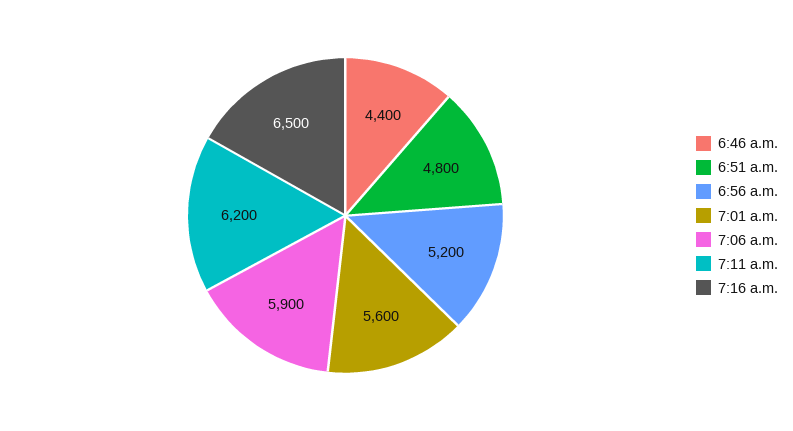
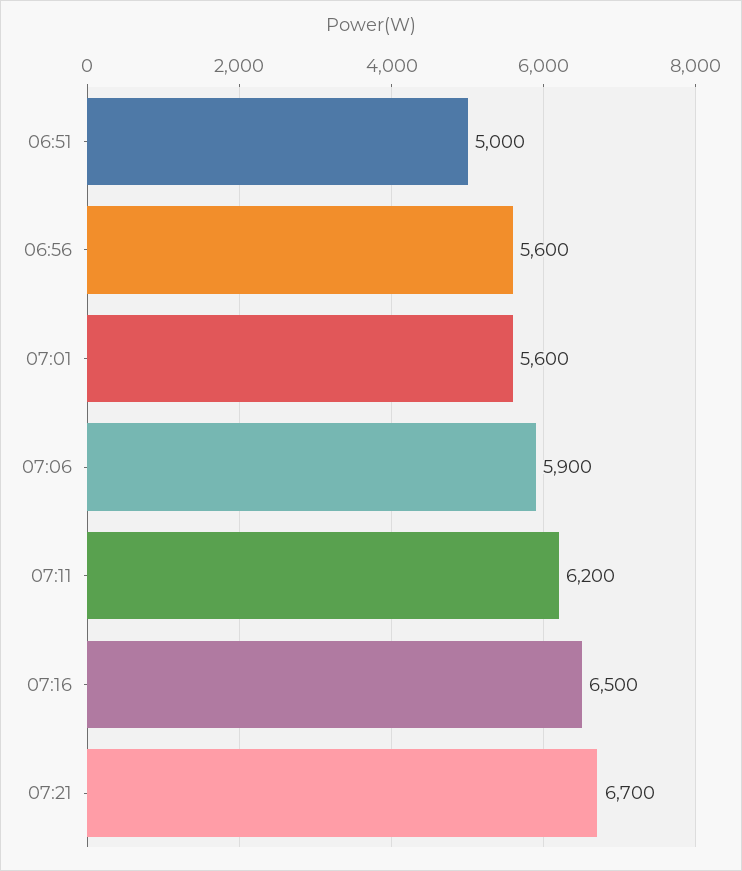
6:46 a.m.: 4400 -> none
6:51 a.m.: 4800 -> 5000
6:56 a.m.: 5200 -> 5600
07:21: none -> 6700

